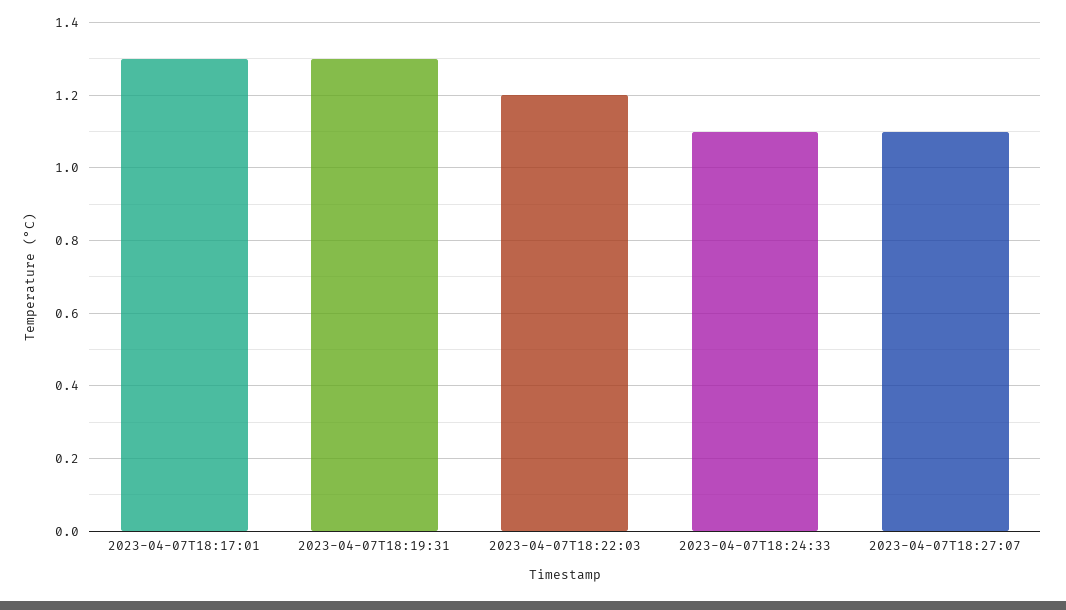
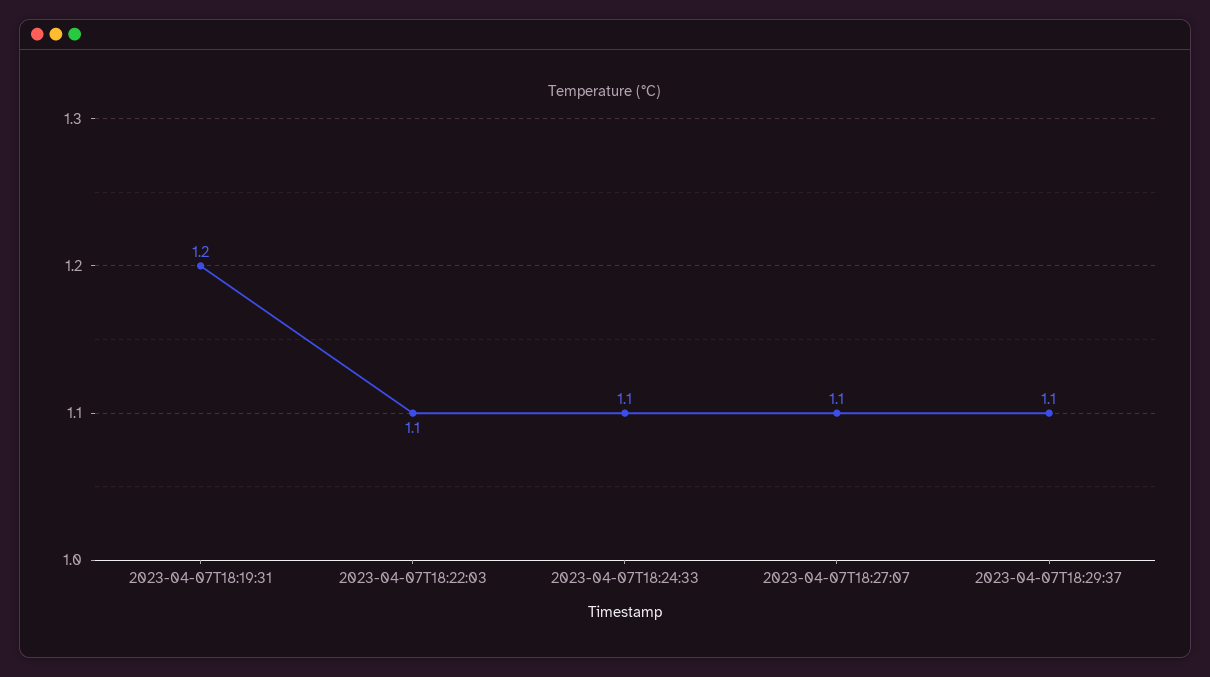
2023-04-07T18:17:01: 1.3 -> none
2023-04-07T18:19:31: 1.3 -> 1.2
2023-04-07T18:22:03: 1.2 -> 1.1
2023-04-07T18:29:37: none -> 1.1

